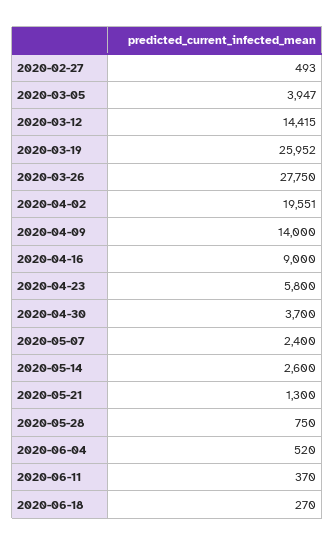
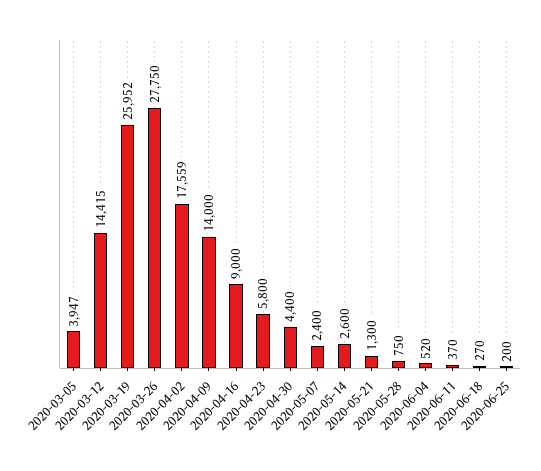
2020-02-27: 493 -> none
2020-04-02: 19551 -> 17559
2020-04-30: 3700 -> 4400
2020-06-25: none -> 200

